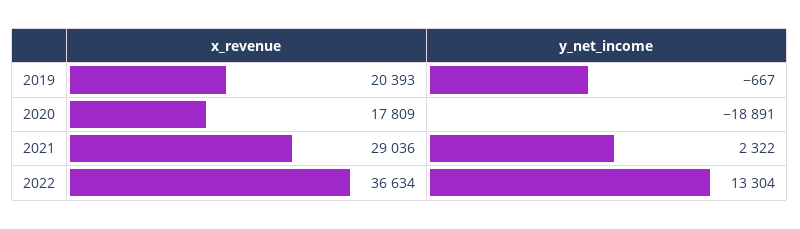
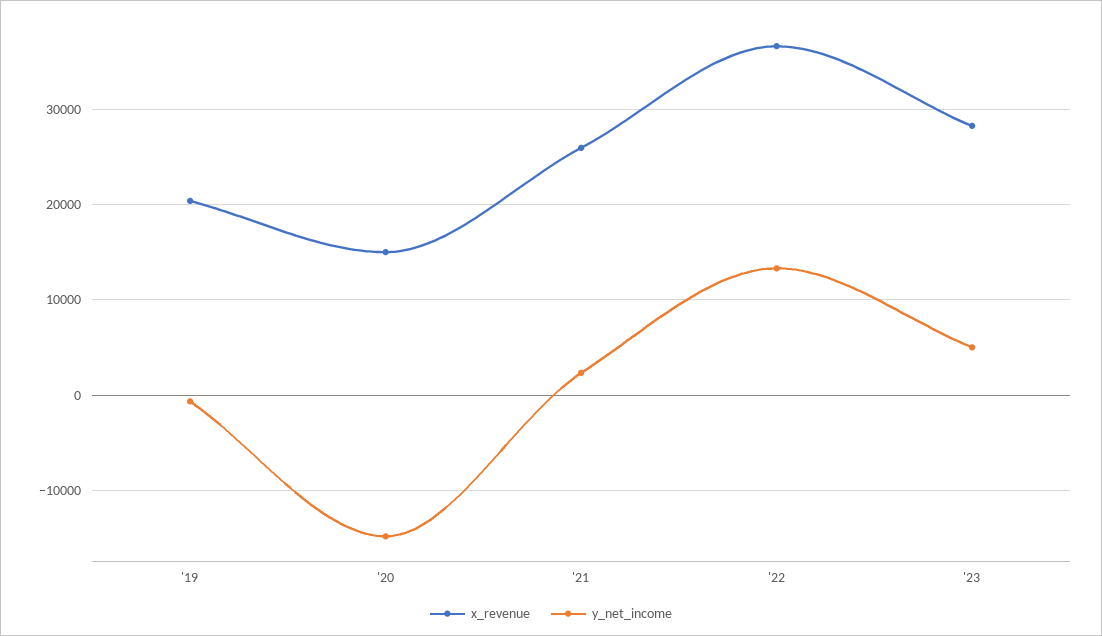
x_revenue, 2020: 17809 -> 15000
y_net_income, 2020: -18891 -> -15000
x_revenue, 2021: 29036 -> 26000
x_revenue, '23: none -> 28000
y_net_income, '23: none -> 5000

